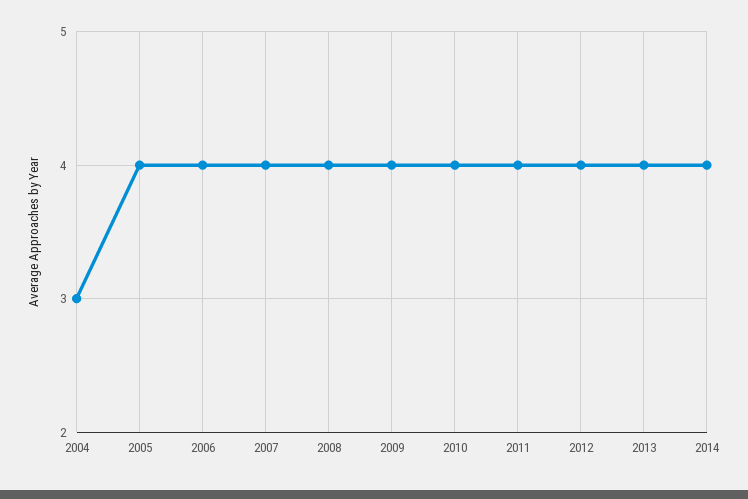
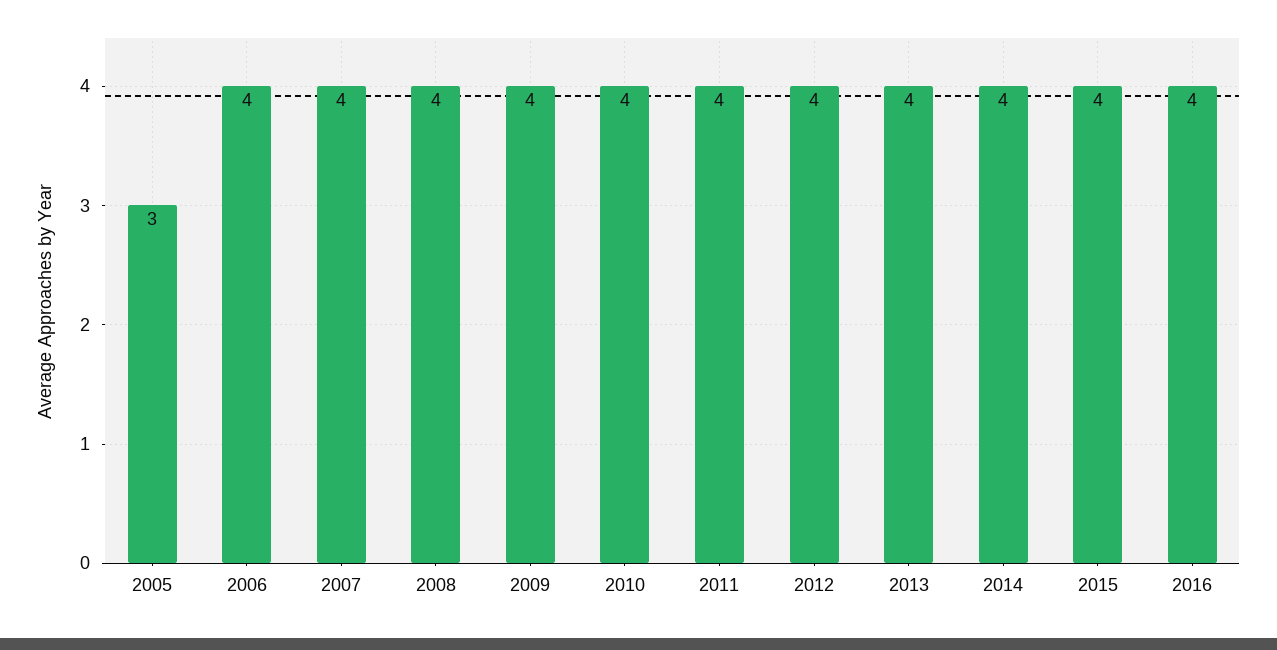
2004: 3 -> none
2005: 4 -> 3
2015: none -> 4
2016: none -> 4

